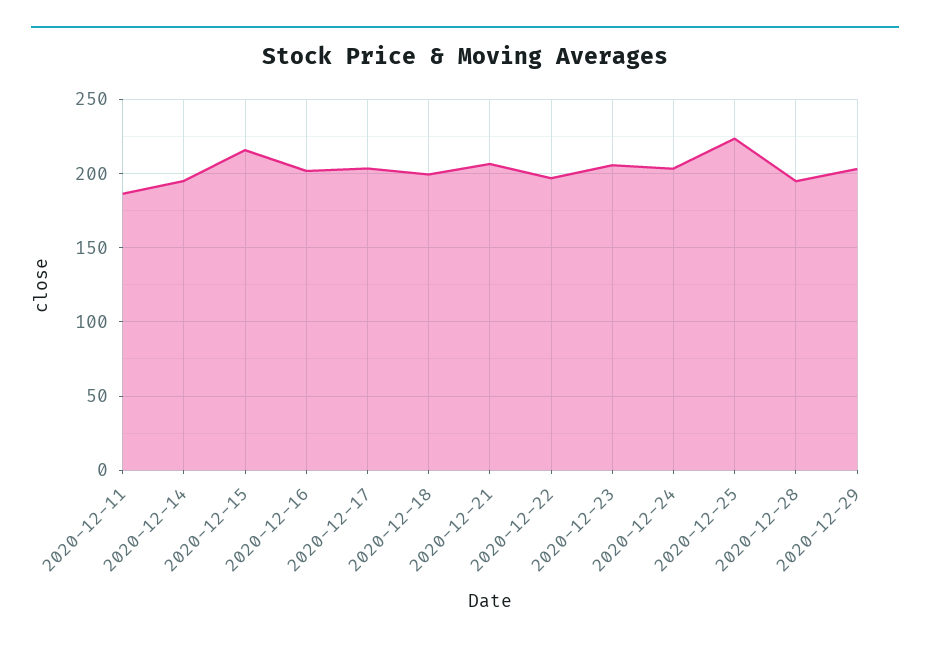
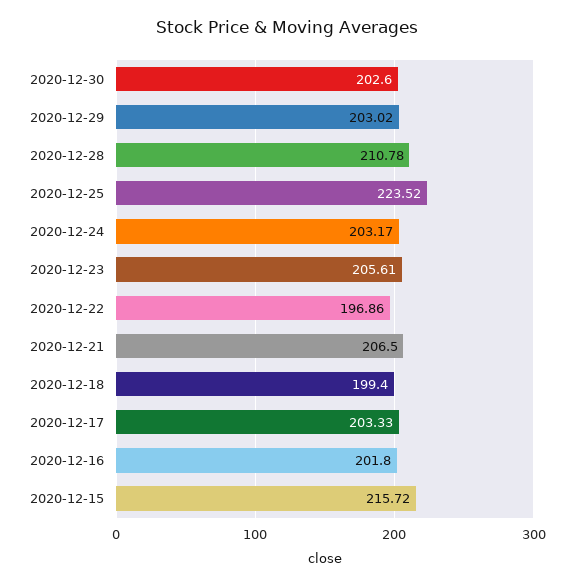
2020-12-11: 185 -> none
2020-12-14: 195 -> none
2020-12-28: 195 -> 210.78
2020-12-30: none -> 202.6

